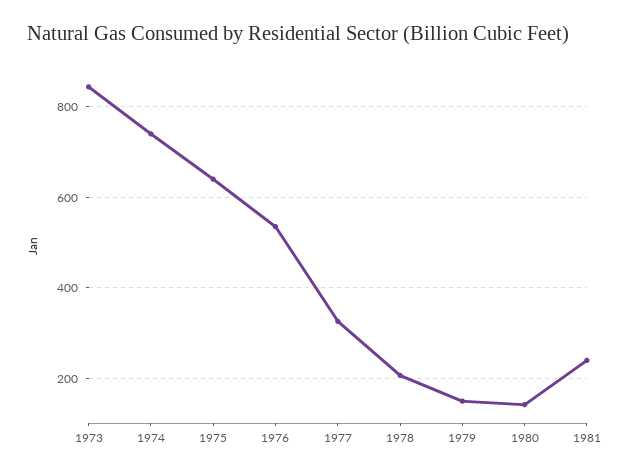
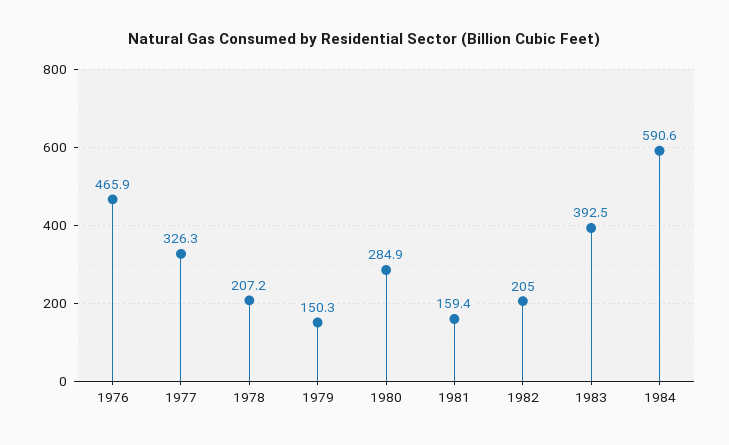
1973: 840 -> none
1974: 740 -> none
1975: 640 -> none
1976: 540 -> 465.9
1980: 140 -> 284.9
1981: 240 -> 159.4
1982: none -> 205
1983: none -> 392.5
1984: none -> 590.6

